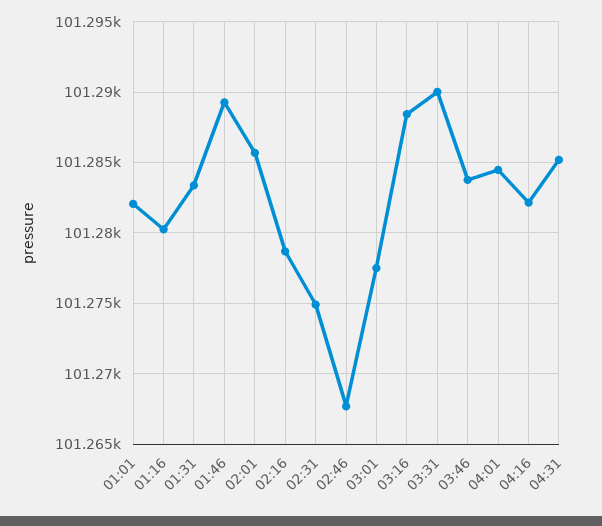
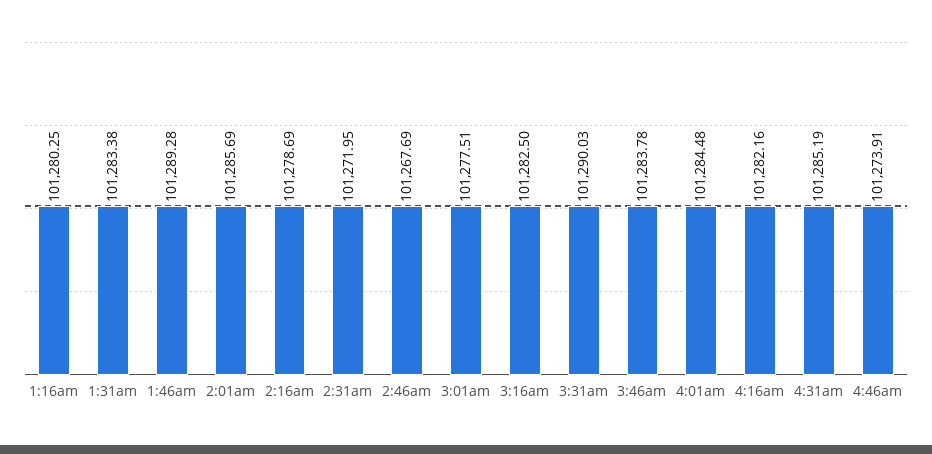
01:01: 101282 -> none
02:31: 101275 -> 101271.95
03:16: 101288.5 -> 101282.5
4:46am: none -> 101273.91

